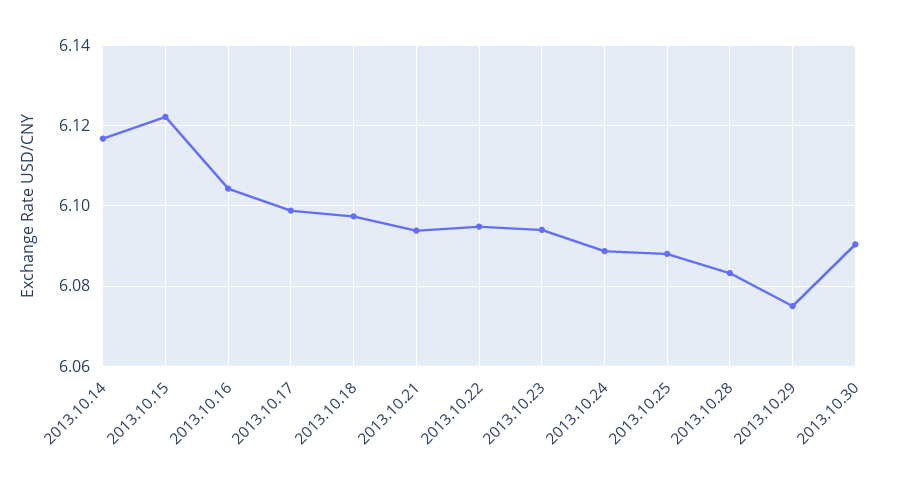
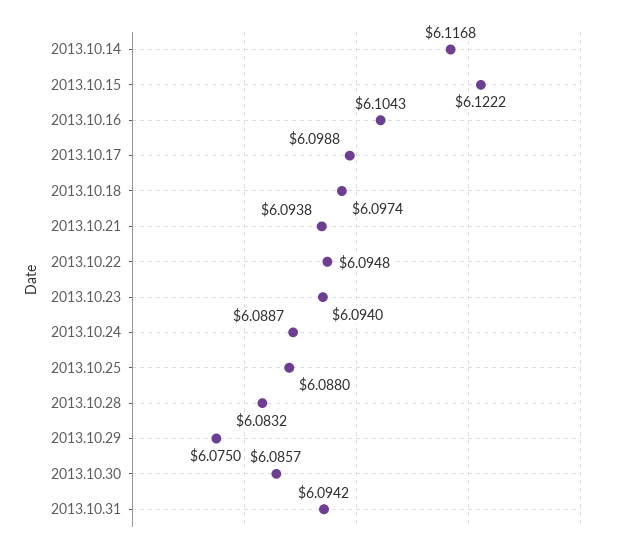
2013.10.30: 6.09 -> 6.0857
2013.10.31: none -> 6.0942

